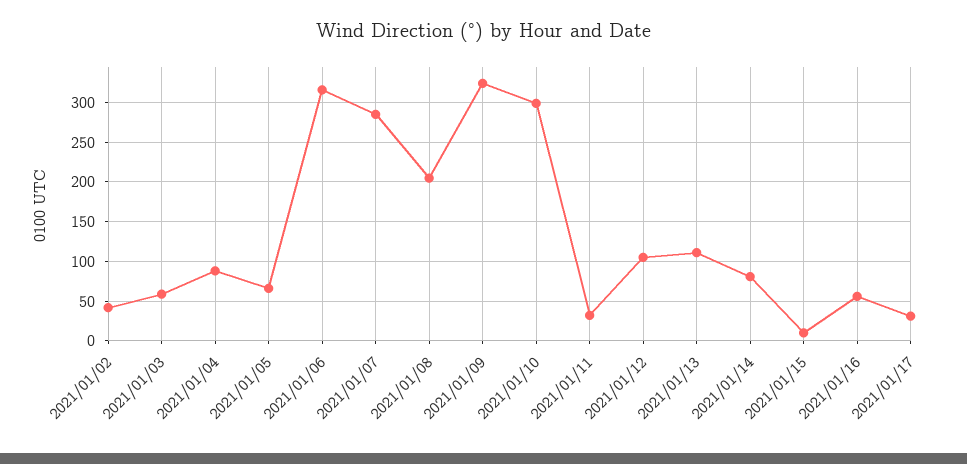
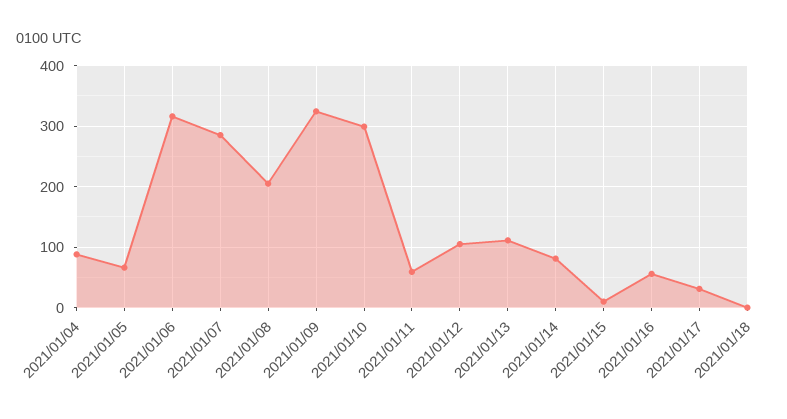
2021/01/02: 40 -> none
2021/01/03: 60 -> none
2021/01/11: 30 -> 60
2021/01/18: none -> 0

